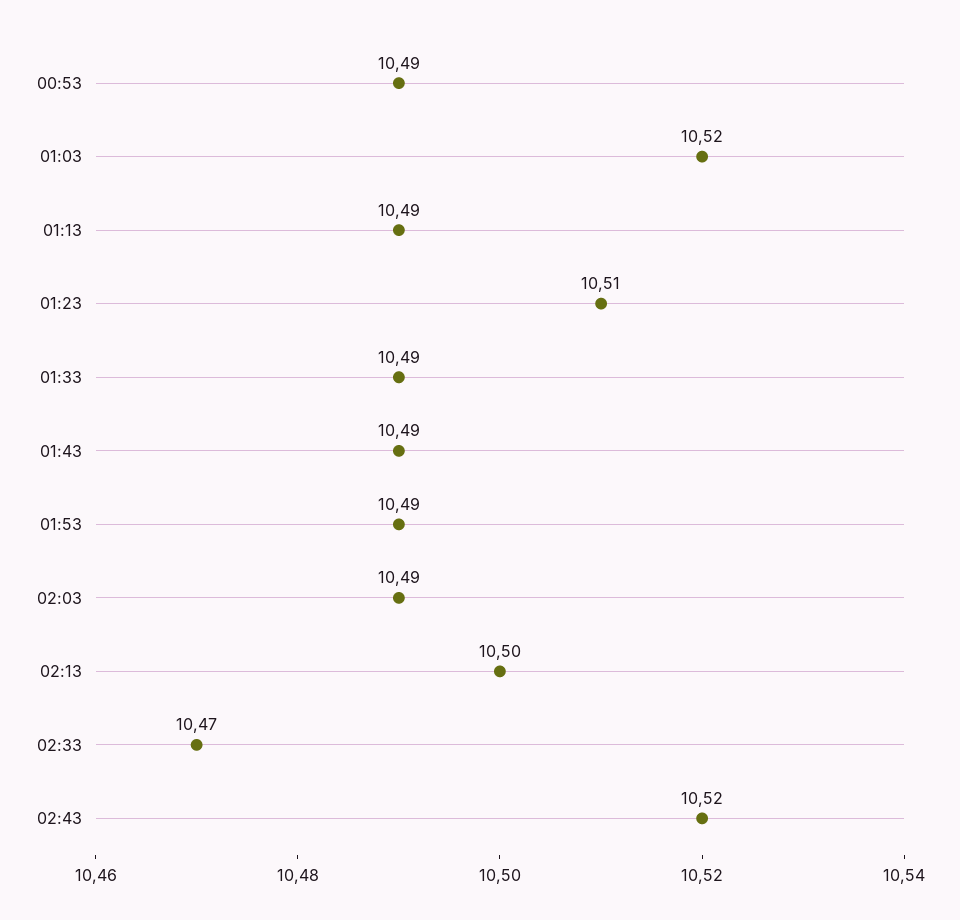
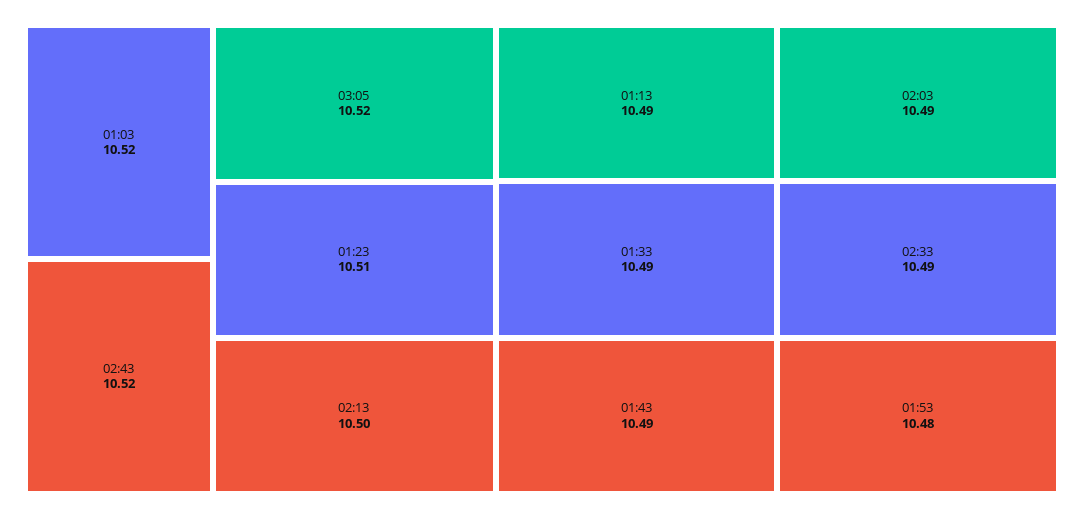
00:53: 10.49 -> none
01:53: 10.49 -> 10.48
02:33: 10.47 -> 10.49
03:05: none -> 10.52

